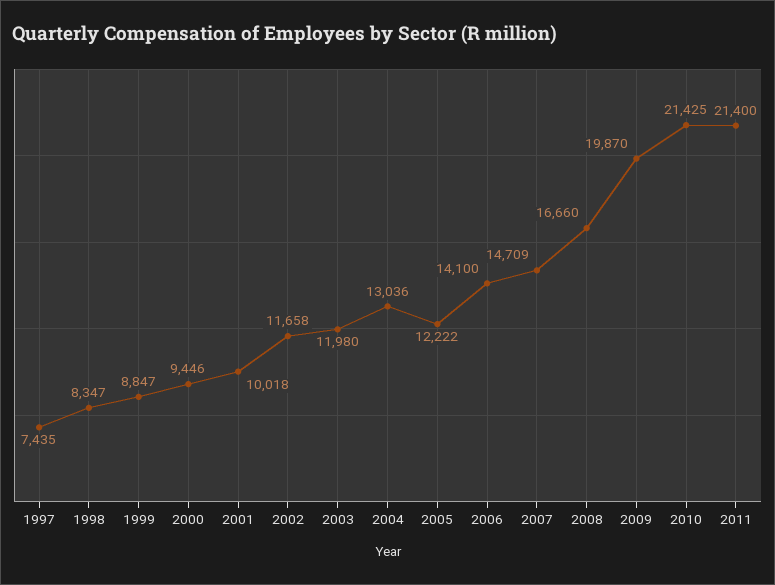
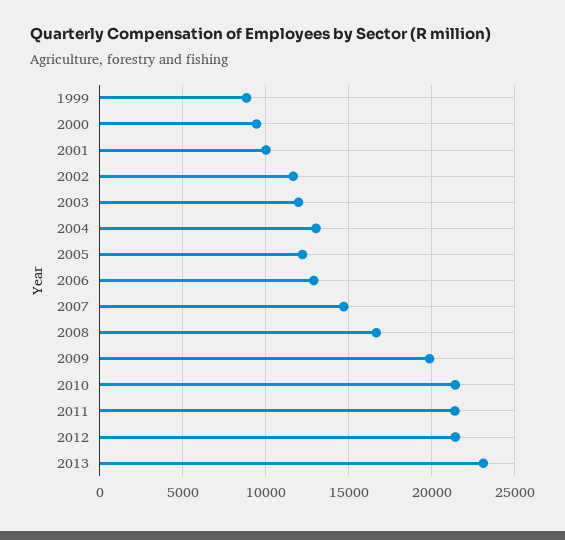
1997: 7435 -> none
1998: 8347 -> none
2006: 14100 -> 13000
2012: none -> 21500
2013: none -> 23000

